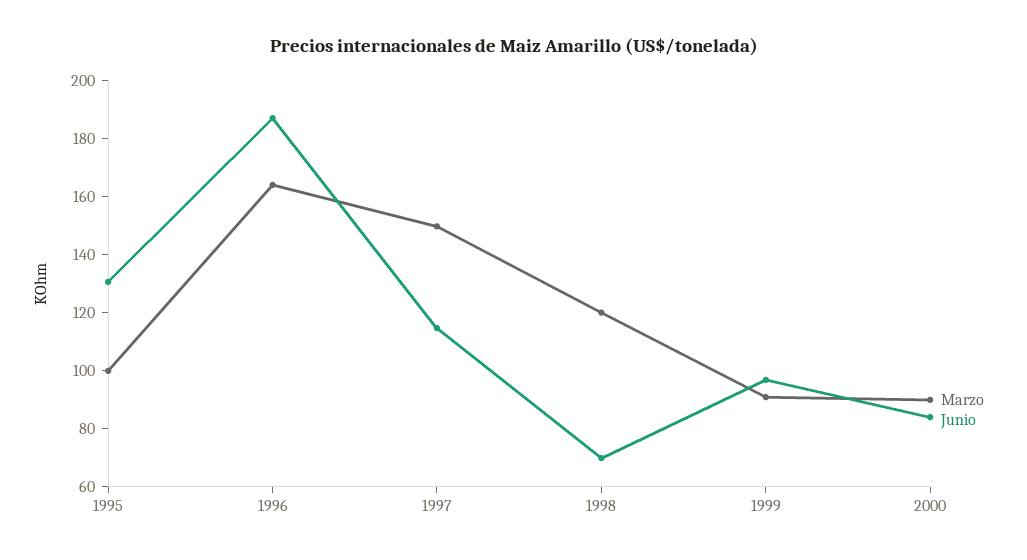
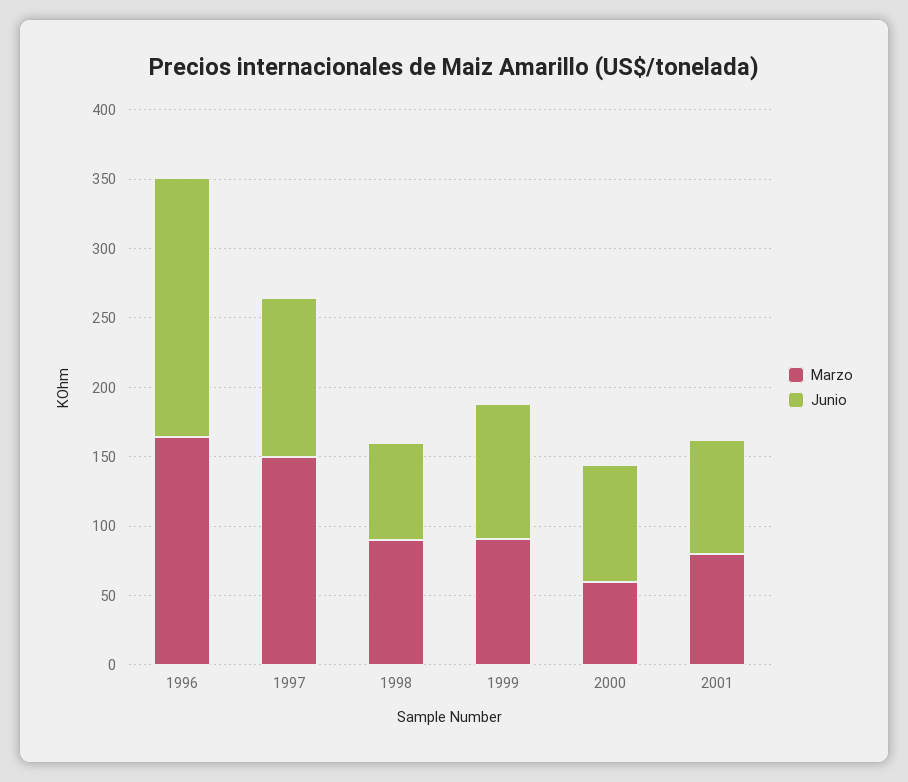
Marzo, 1995: 100 -> none
Junio, 1995: 130 -> none
Marzo, 1998: 120 -> 90
Marzo, 2000: 90 -> 60
Marzo, 2001: none -> 80
Junio, 2001: none -> 80

